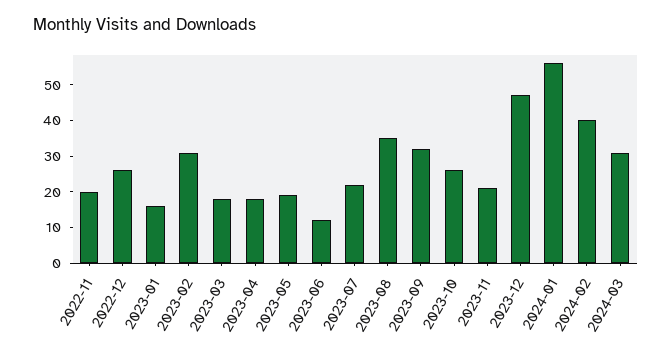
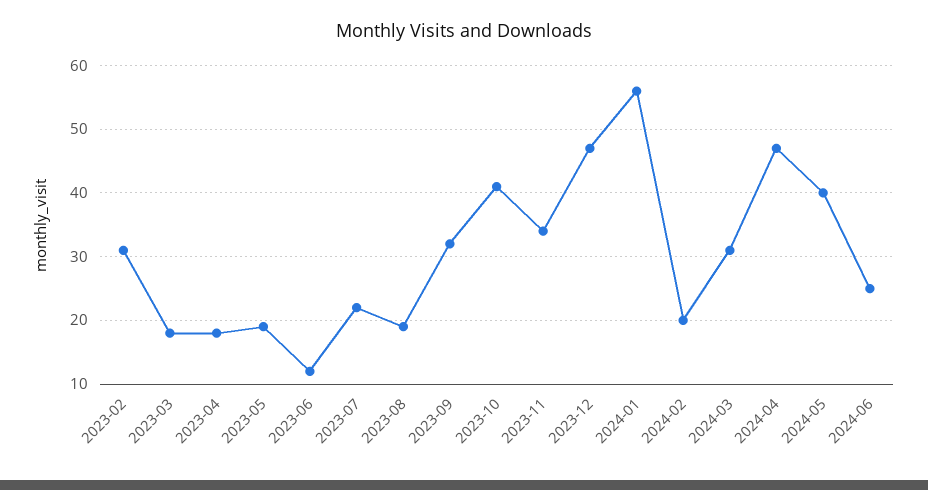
2022-11: 20 -> none
2022-12: 25 -> none
2023-01: 15 -> none
2023-08: 35 -> 19
2023-10: 25 -> 41
2023-11: 20 -> 34
2024-02: 40 -> 20
2024-04: none -> 47
2024-05: none -> 40
2024-06: none -> 25

